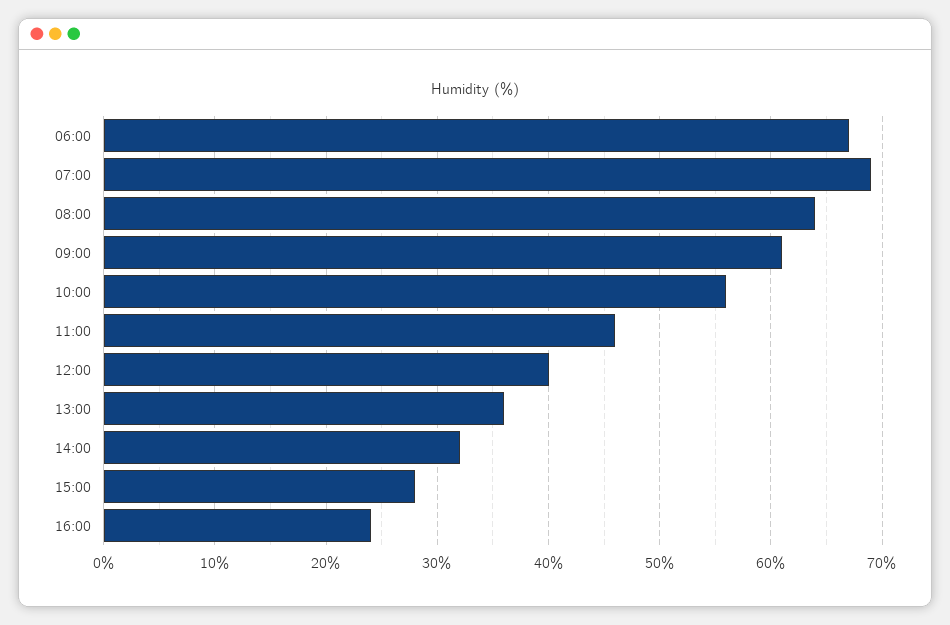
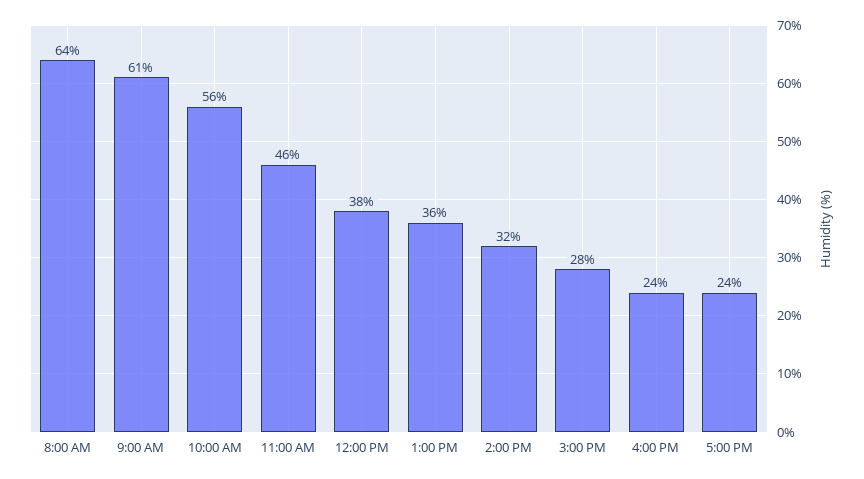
06:00: 67 -> none
07:00: 69 -> none
12:00: 40 -> 38
5:00 PM: none -> 24

